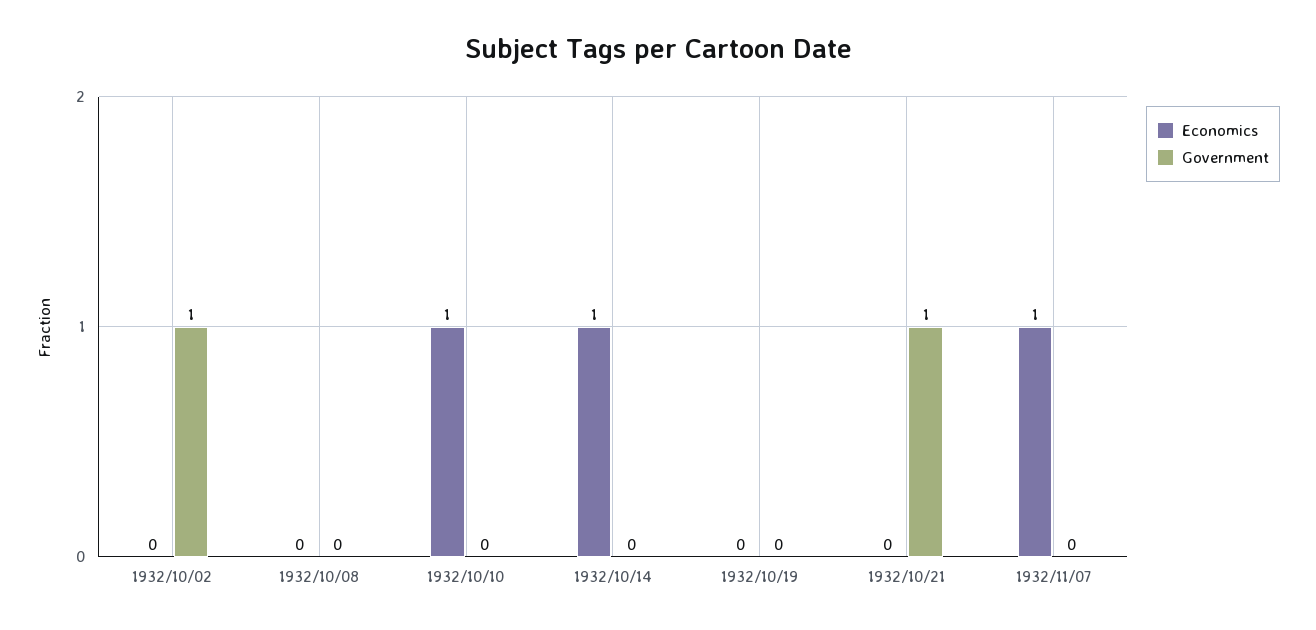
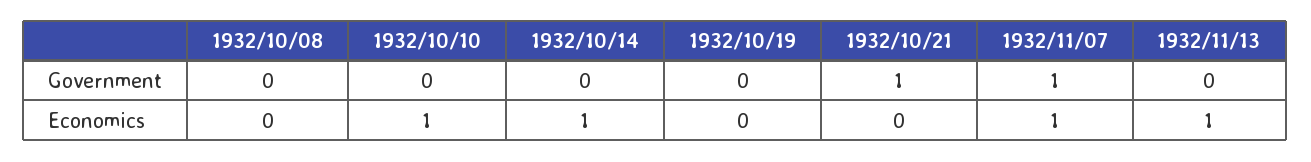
Economics, 1932/10/02: 0 -> none
Government, 1932/10/02: 1 -> none
Government, 1932/11/07: 0 -> 1
Government, 1932/11/13: none -> 0
Economics, 1932/11/13: none -> 1

